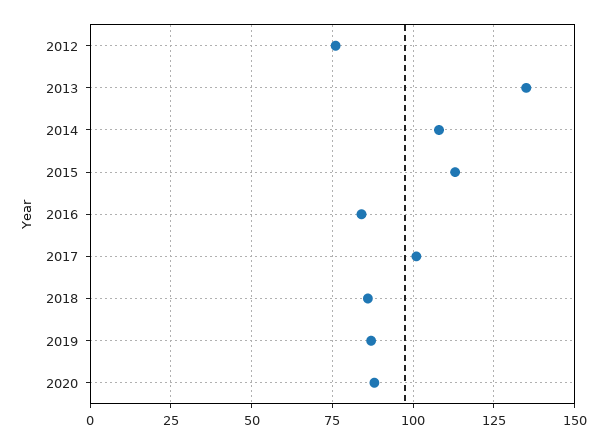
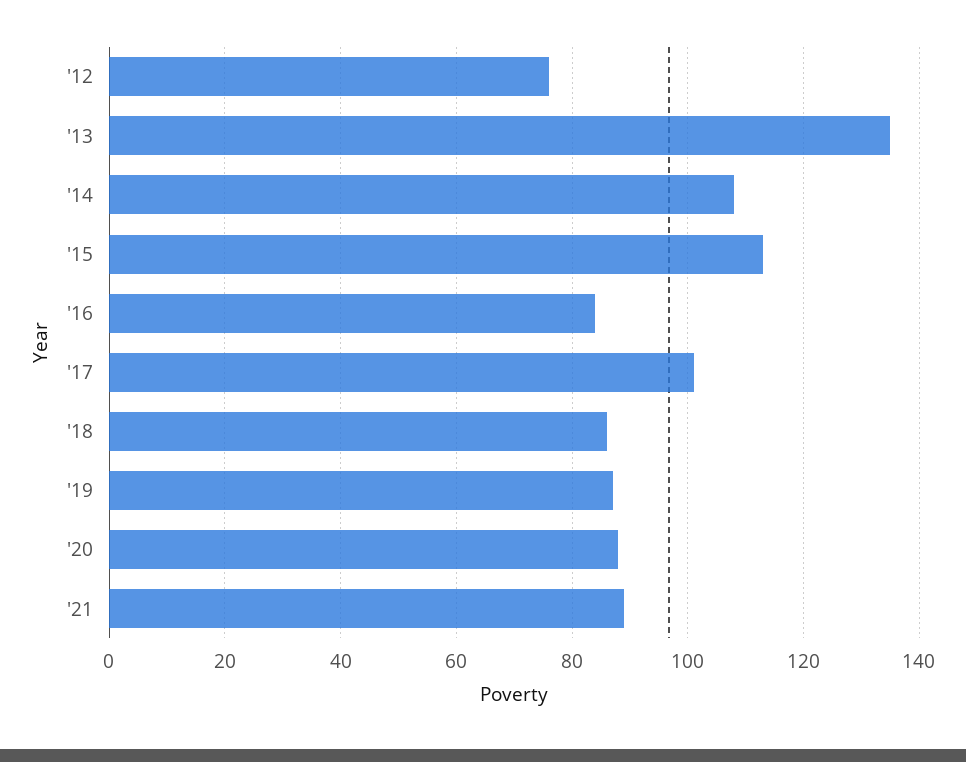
'21: none -> 90

